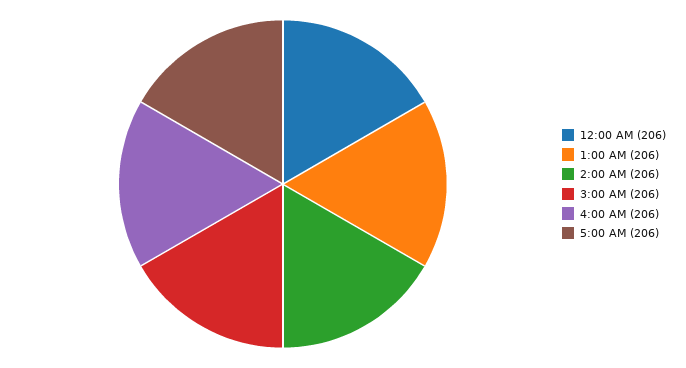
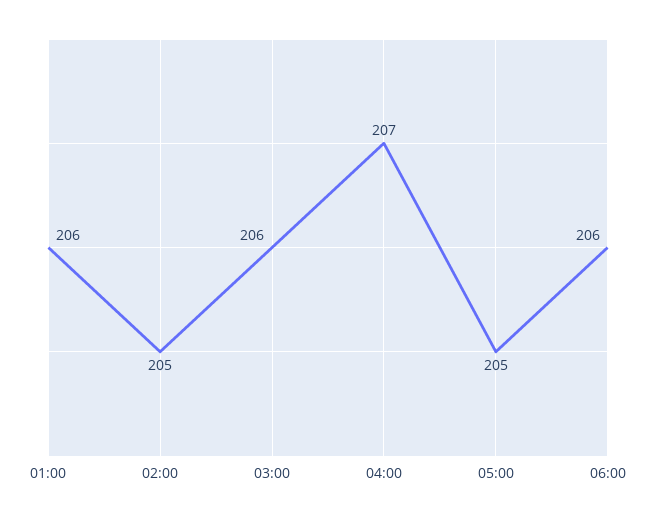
12:00 AM: 206 -> none
2:00 AM: 206 -> 205
4:00 AM: 206 -> 207
5:00 AM: 206 -> 205
06:00: none -> 206

